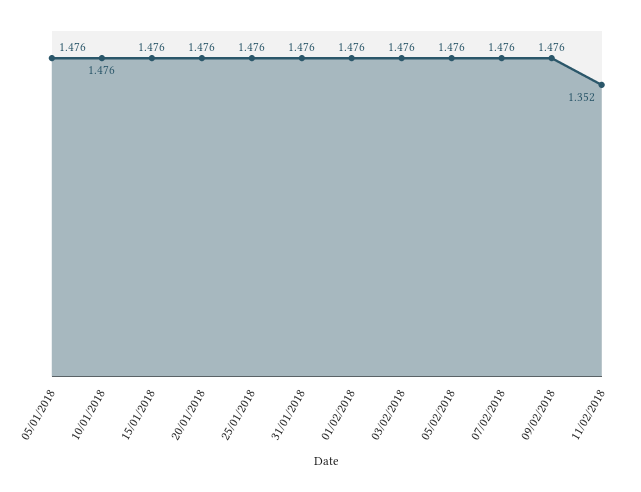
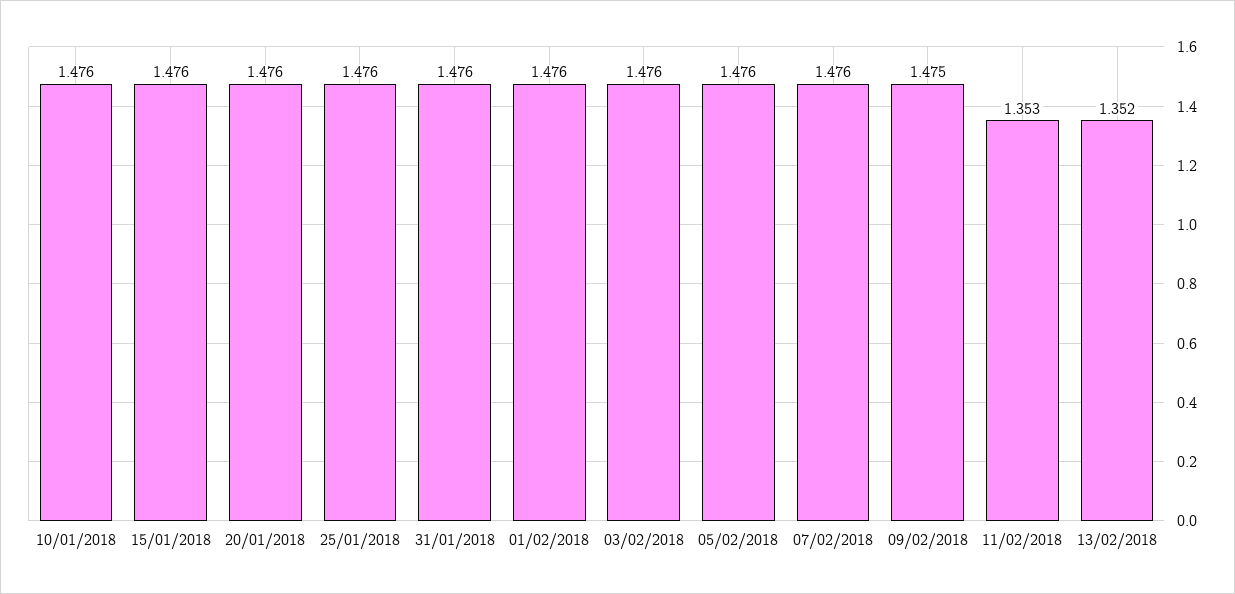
05/01/2018: 1.476 -> none
09/02/2018: 1.476 -> 1.475
11/02/2018: 1.352 -> 1.353
13/02/2018: none -> 1.352

